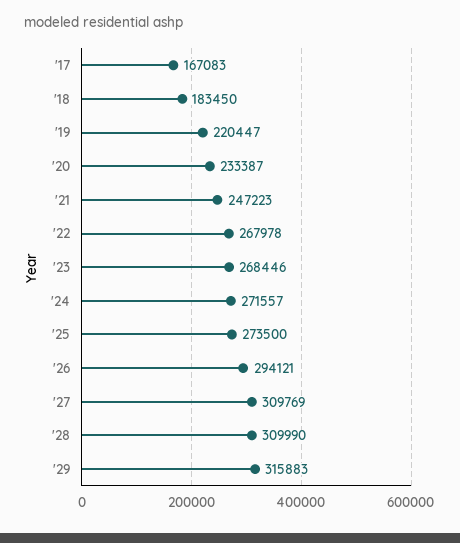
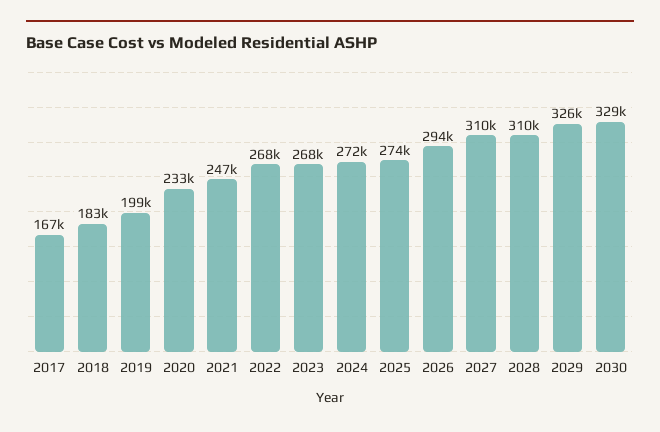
'19: 220447 -> 199000
'29: 315883 -> 326000
2030: none -> 329000

